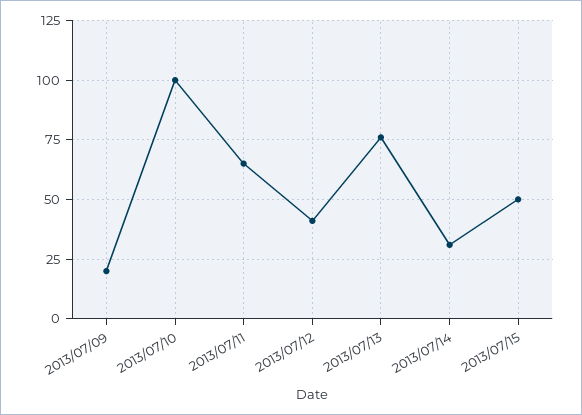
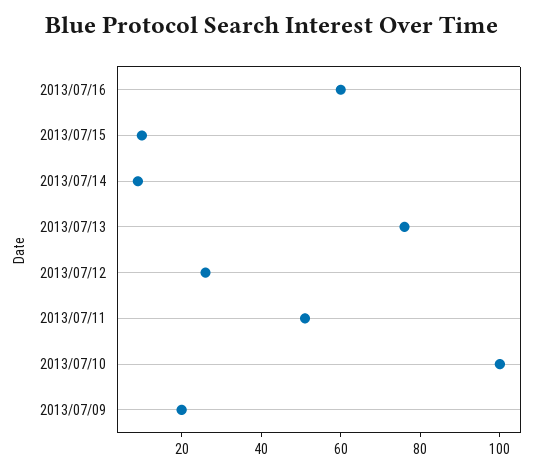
2013/07/11: 65 -> 50
2013/07/12: 40 -> 25
2013/07/14: 30 -> 10
2013/07/15: 50 -> 10
2013/07/16: none -> 60

